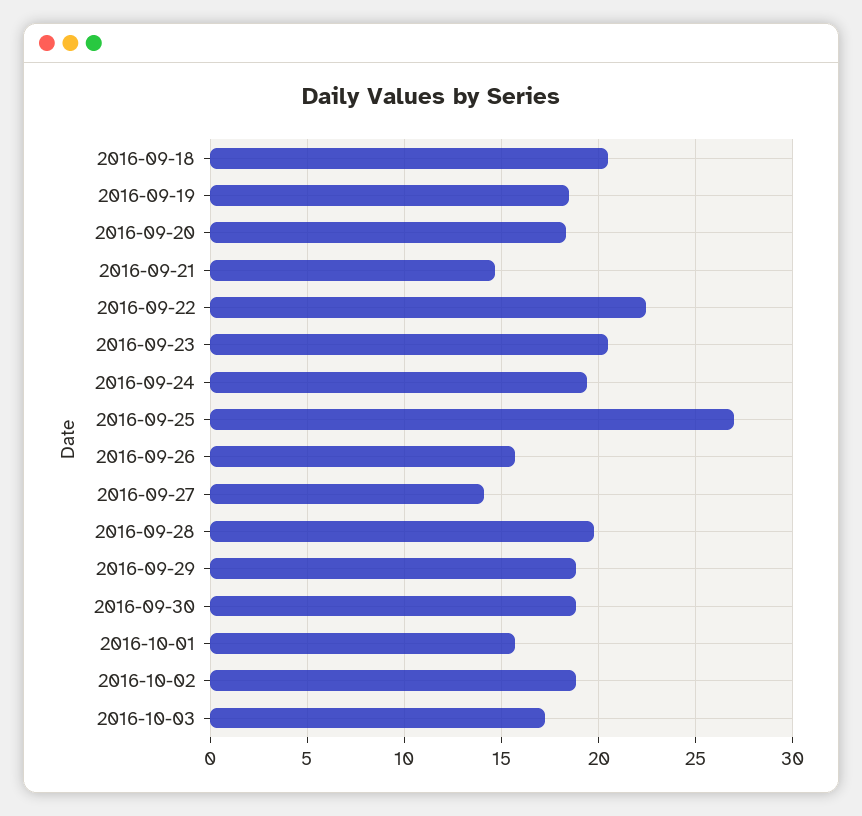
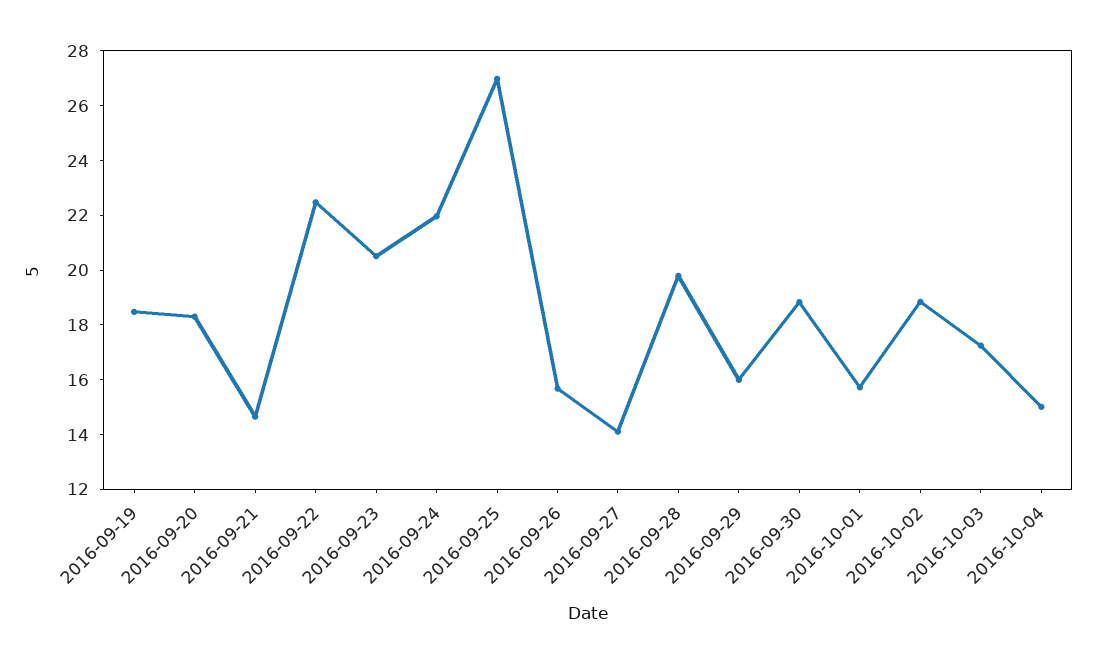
2016-09-18: 20.5 -> none
2016-09-24: 19.5 -> 22
2016-09-29: 19 -> 16
2016-10-04: none -> 15

